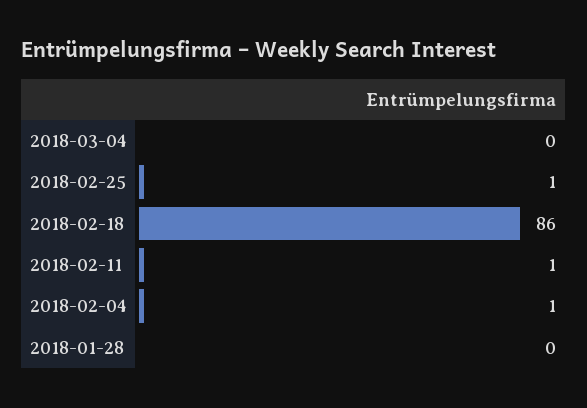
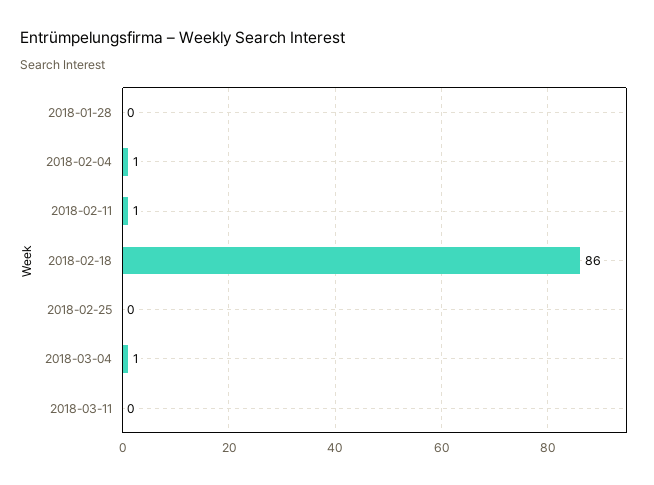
2018-03-04: 0 -> 1
2018-02-25: 1 -> 0
2018-03-11: none -> 0

